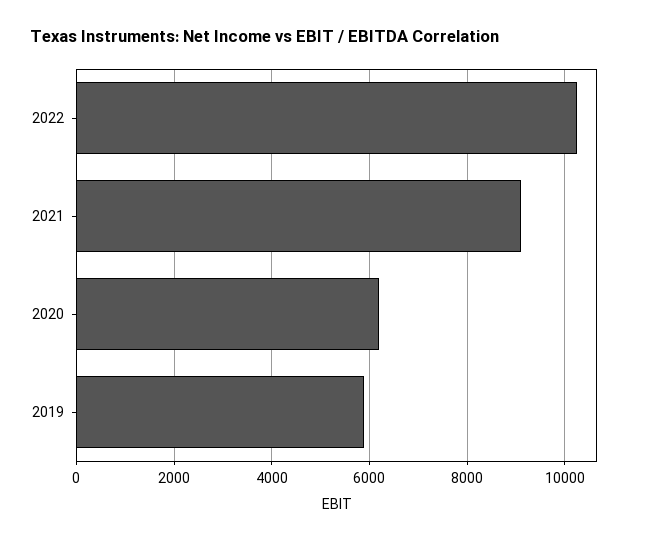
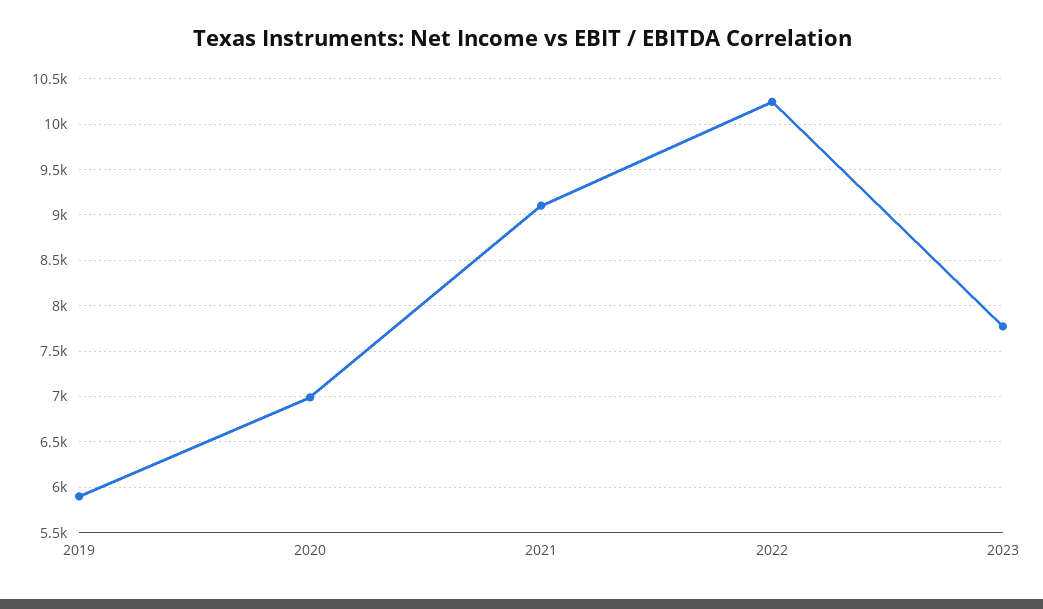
2020: 6200 -> 7000
2023: none -> 7800

